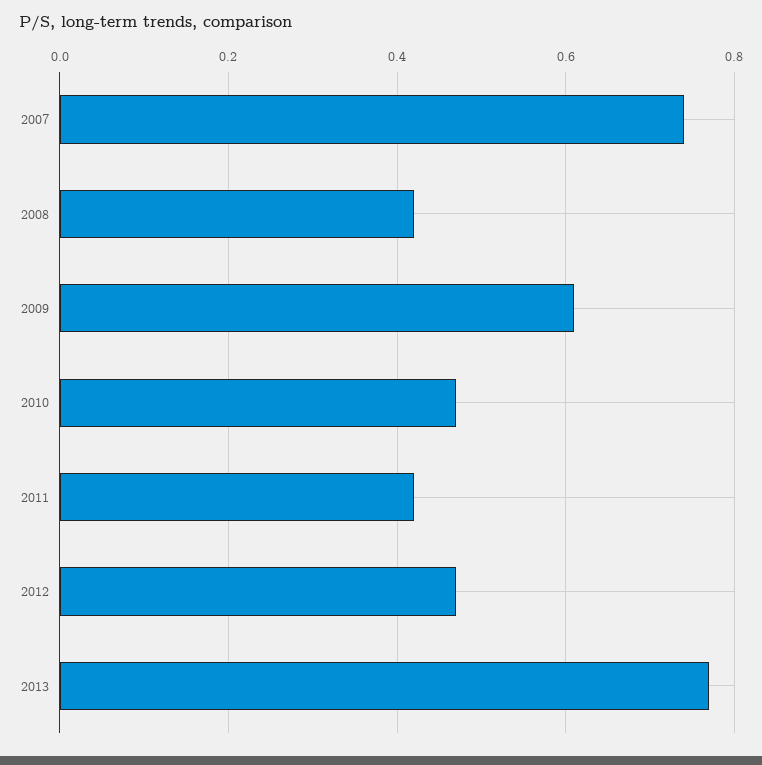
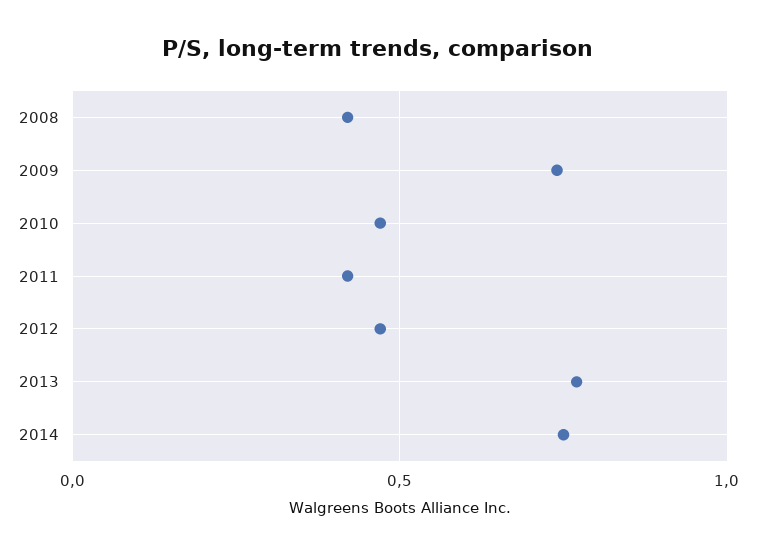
2007: 0.75 -> none
2009: 0.6 -> 0.75
2014: none -> 0.75

